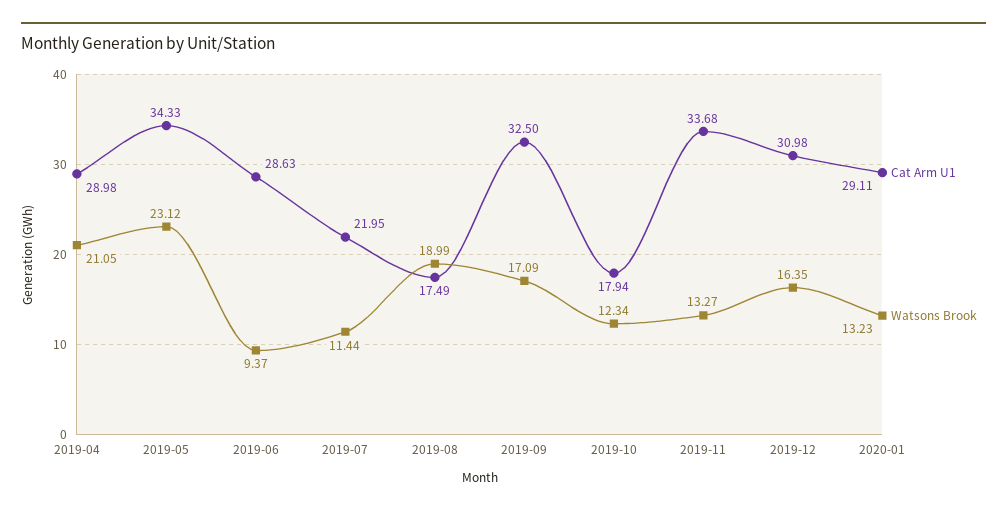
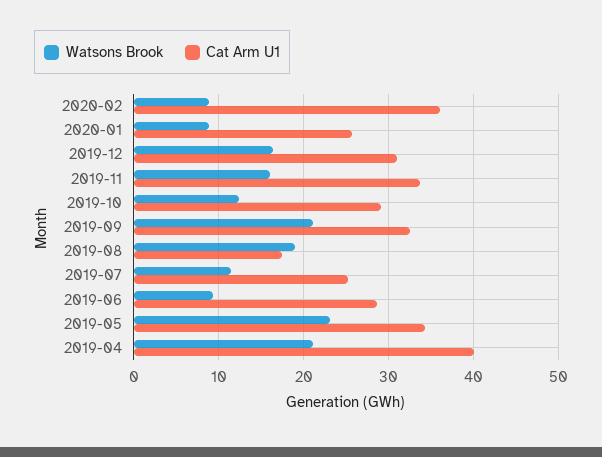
Cat Arm U1, 2019-04: 28.98 -> 40
Cat Arm U1, 2019-07: 21.95 -> 25
Watsons Brook, 2019-09: 17.09 -> 21
Cat Arm U1, 2019-10: 17.94 -> 29
Watsons Brook, 2019-11: 13.27 -> 16
Cat Arm U1, 2020-01: 29.11 -> 26
Watsons Brook, 2020-01: 13.23 -> 9
Watsons Brook, 2020-02: none -> 9
Cat Arm U1, 2020-02: none -> 36

